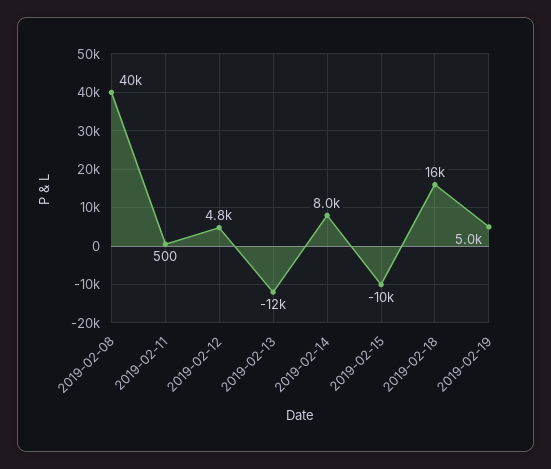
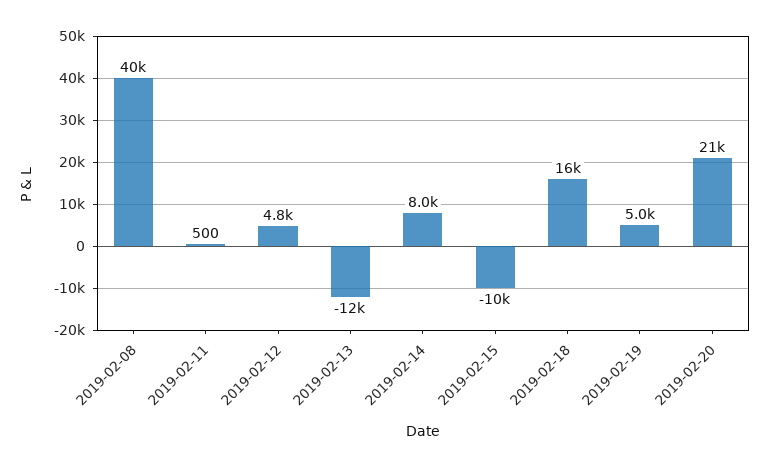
2019-02-20: none -> 21000

